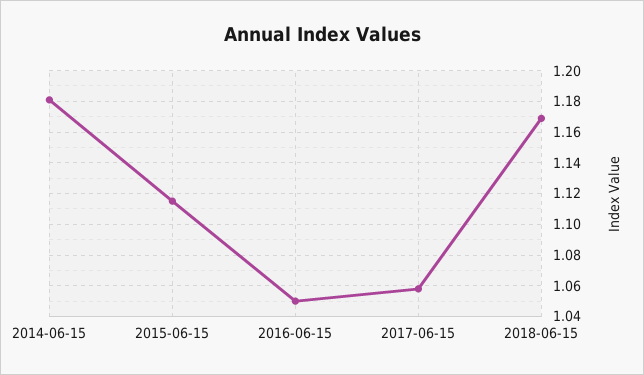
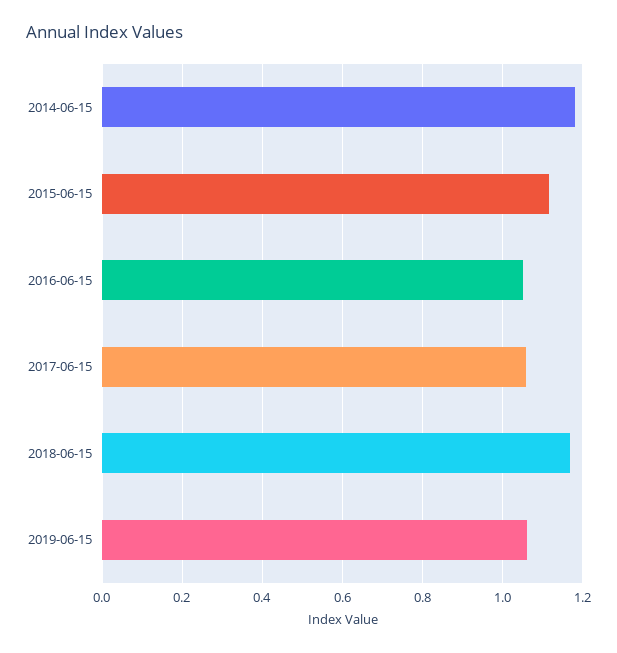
2019-06-15: none -> 1.06

